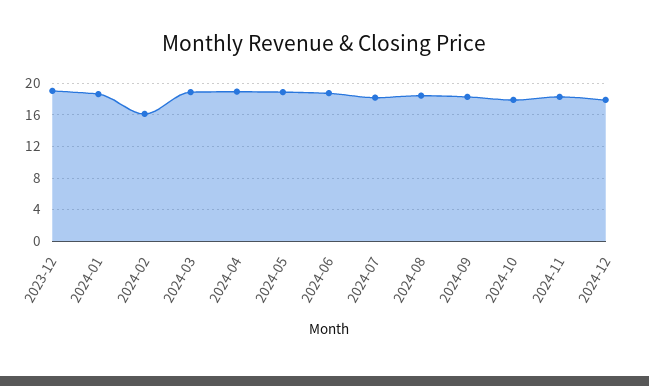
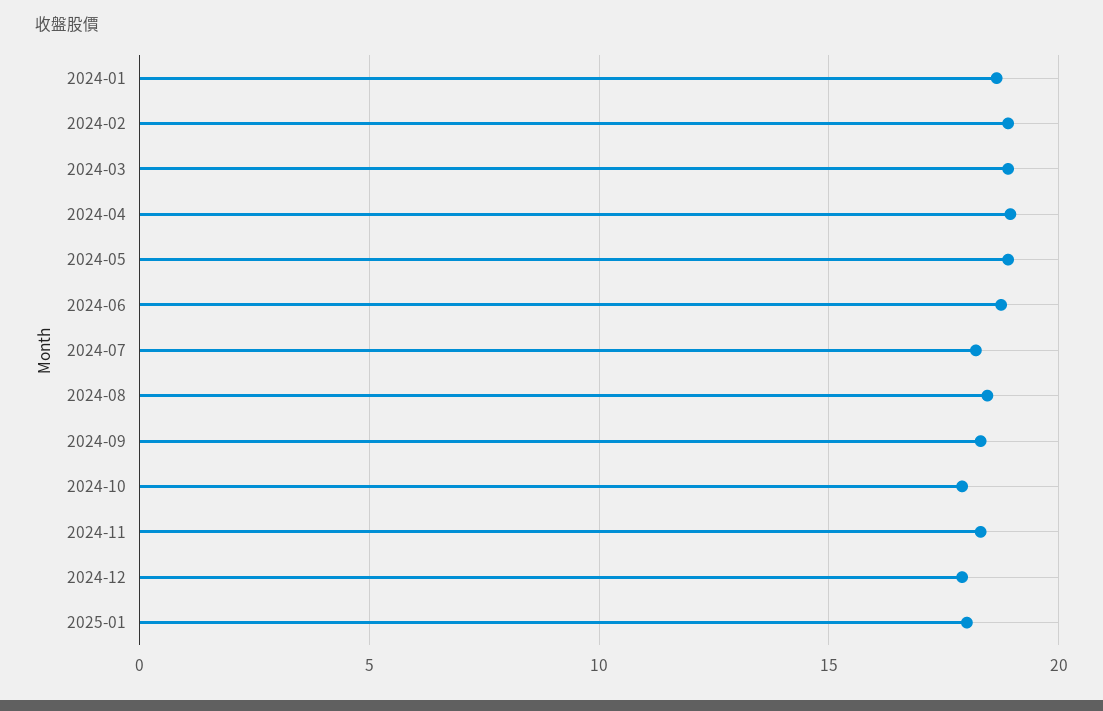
2023-12: 19 -> none
2024-02: 16 -> 19
2025-01: none -> 18

